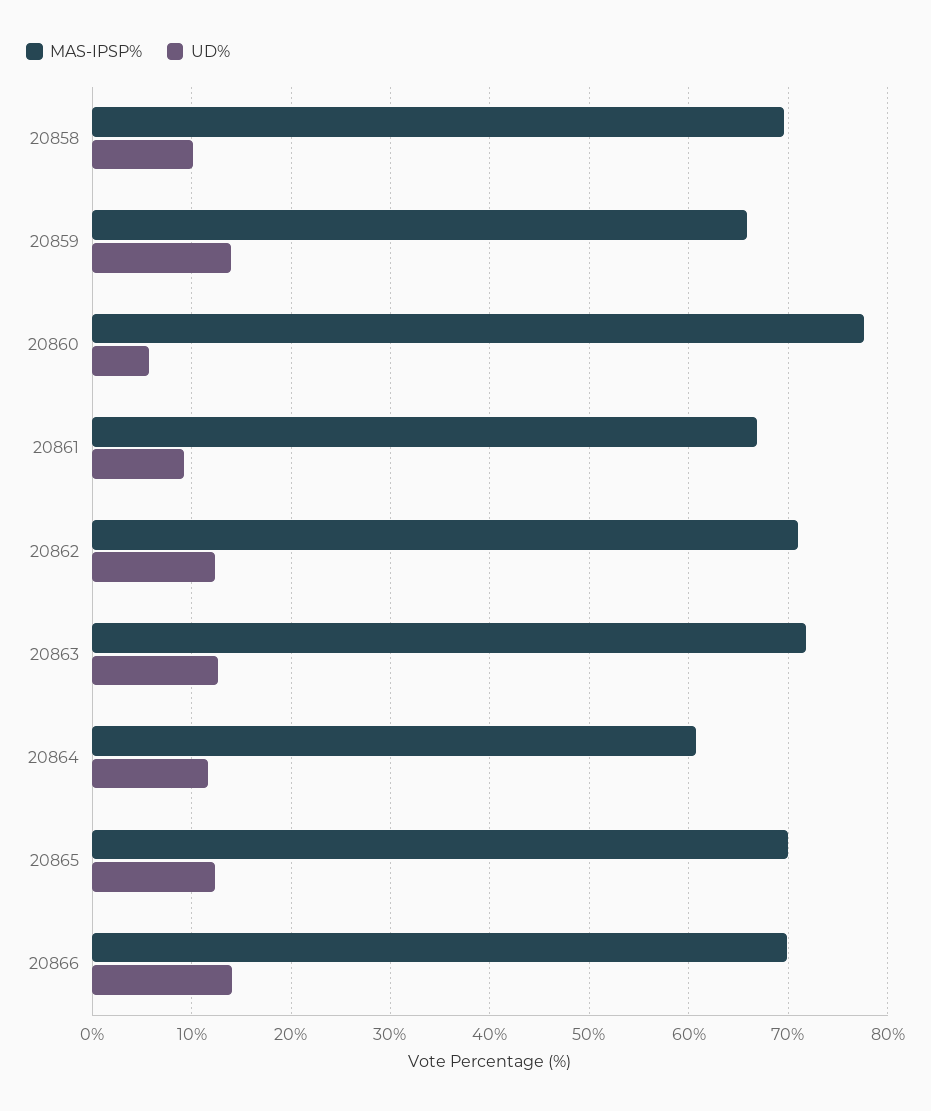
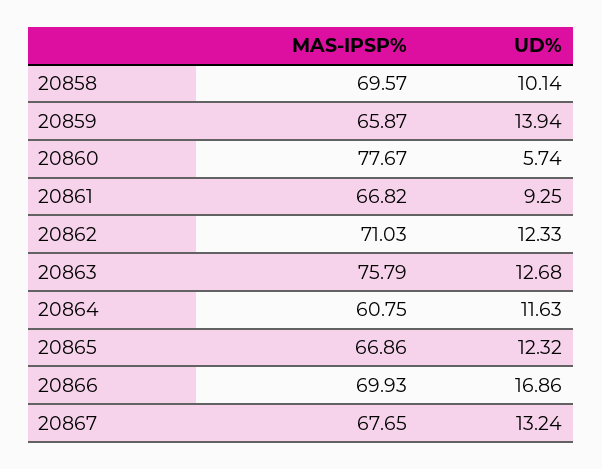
MAS-IPSP%, 20863: 72 -> 75.79
MAS-IPSP%, 20865: 70 -> 66.86
UD%, 20866: 14 -> 16.86
MAS-IPSP%, 20867: none -> 67.65
UD%, 20867: none -> 13.24

